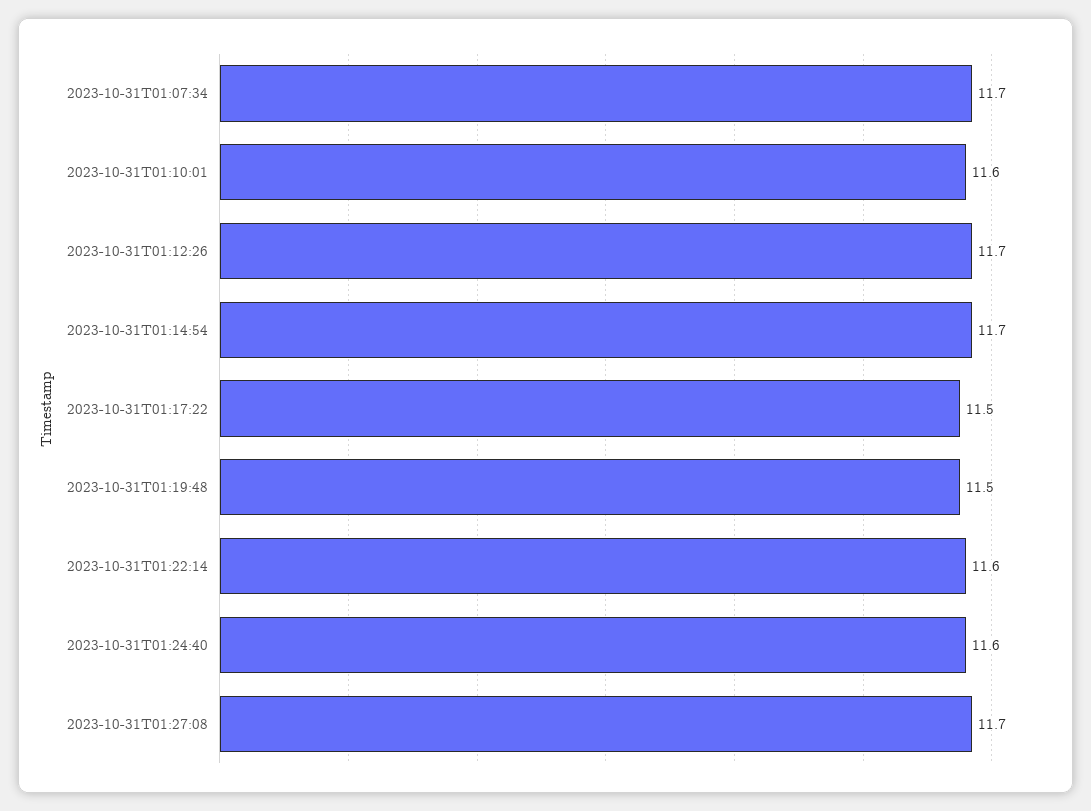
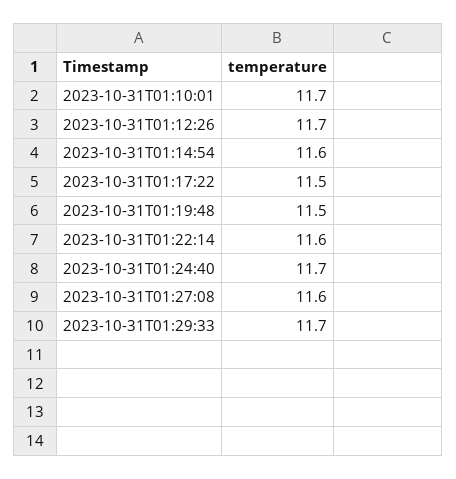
2023-10-31T01:07:34: 11.7 -> none
2023-10-31T01:10:01: 11.6 -> 11.7
2023-10-31T01:14:54: 11.7 -> 11.6
2023-10-31T01:24:40: 11.6 -> 11.7
2023-10-31T01:27:08: 11.7 -> 11.6
2023-10-31T01:29:33: none -> 11.7

